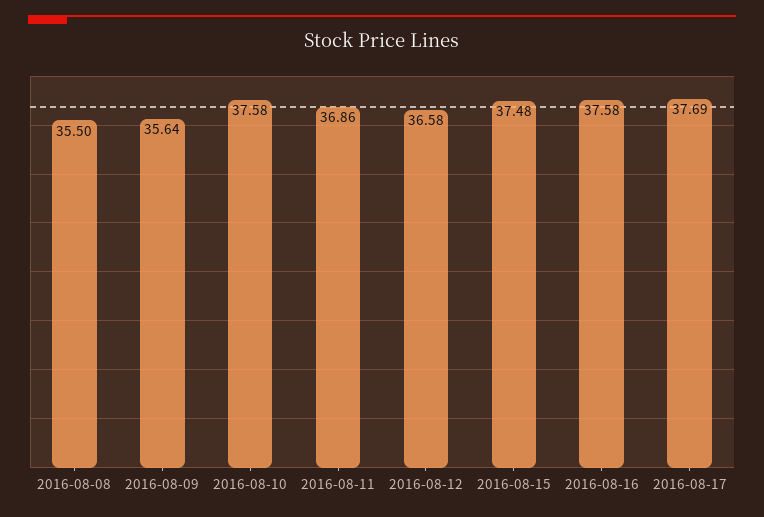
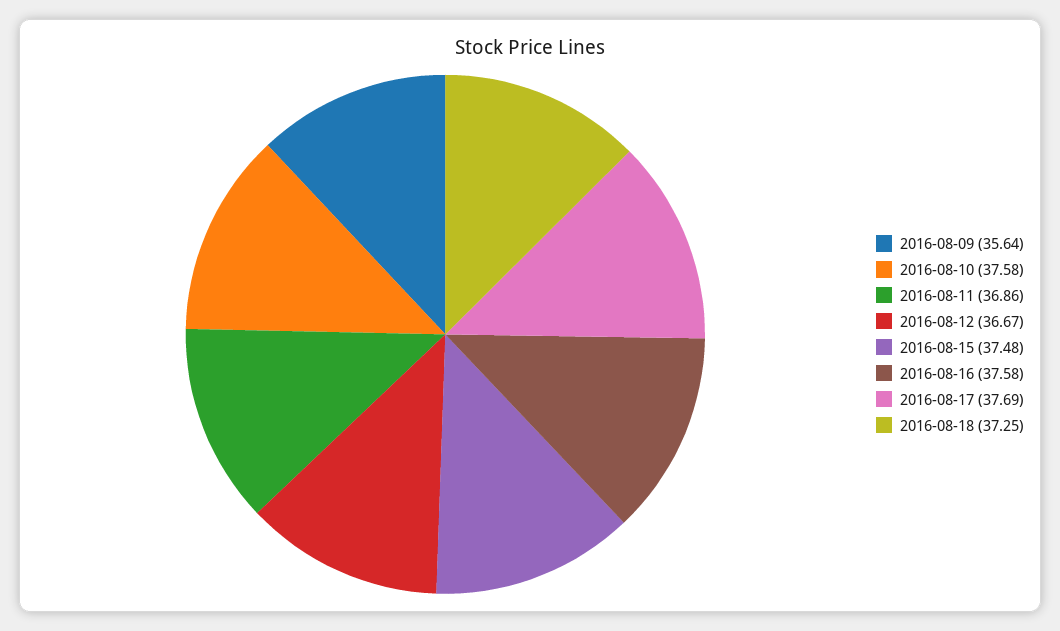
2016-08-08: 35.5 -> none
2016-08-12: 36.58 -> 36.67
2016-08-18: none -> 37.25

